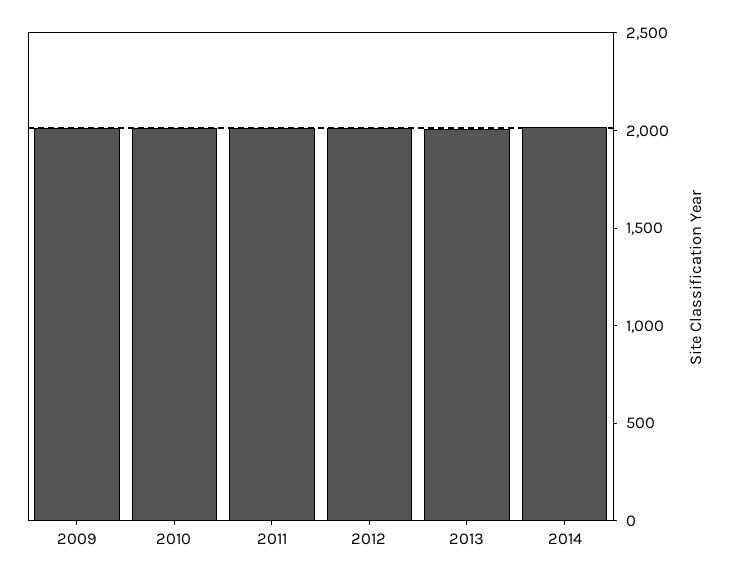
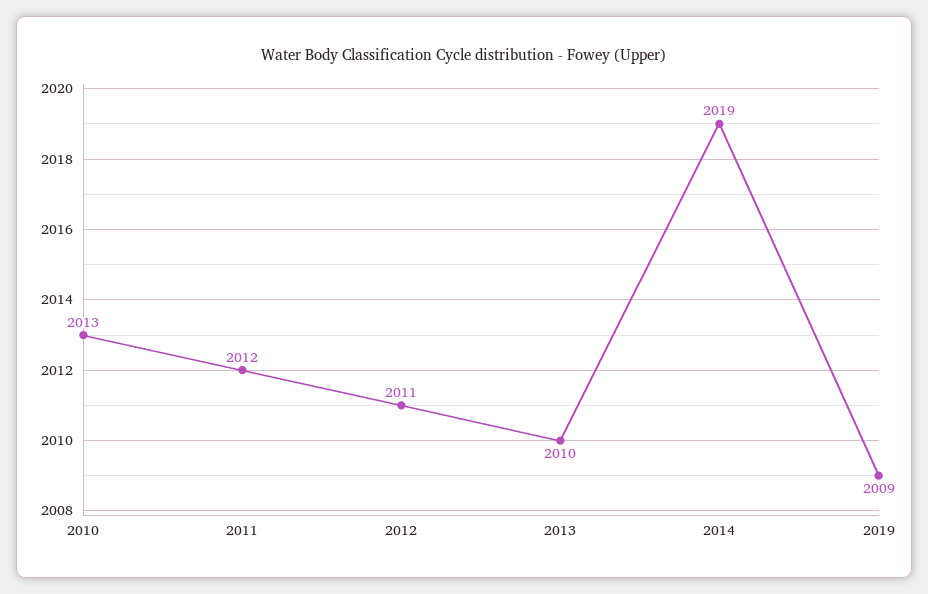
2009: 2000 -> none
2019: none -> 2009

